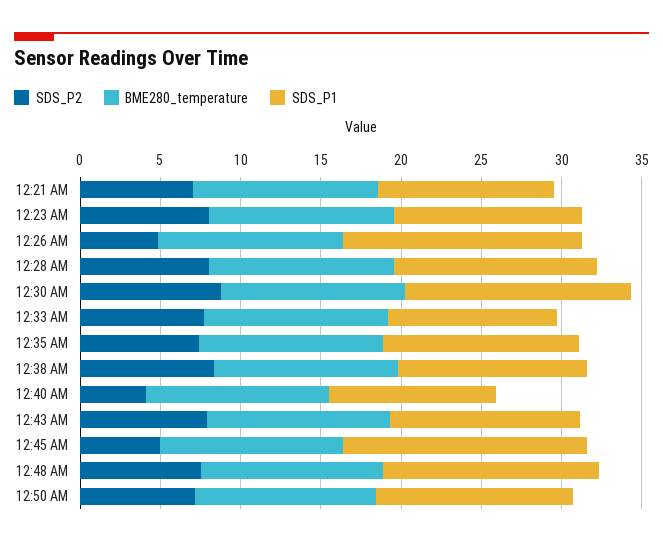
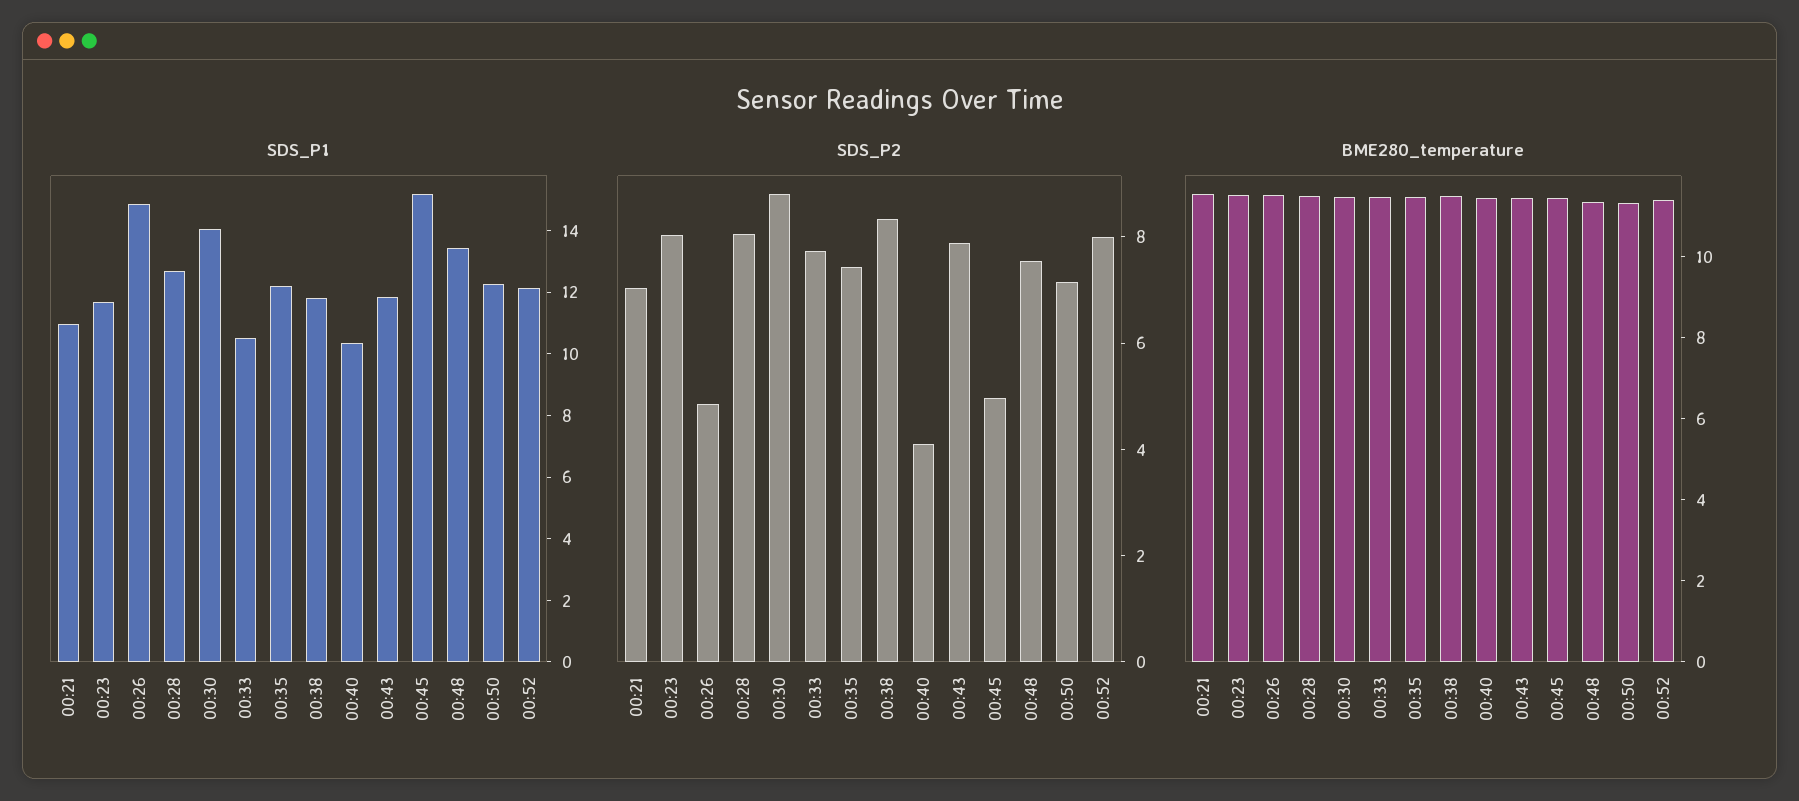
SDS_P1, 00:52: none -> 12
SDS_P2, 00:52: none -> 8
BME280_temperature, 00:52: none -> 11.5

